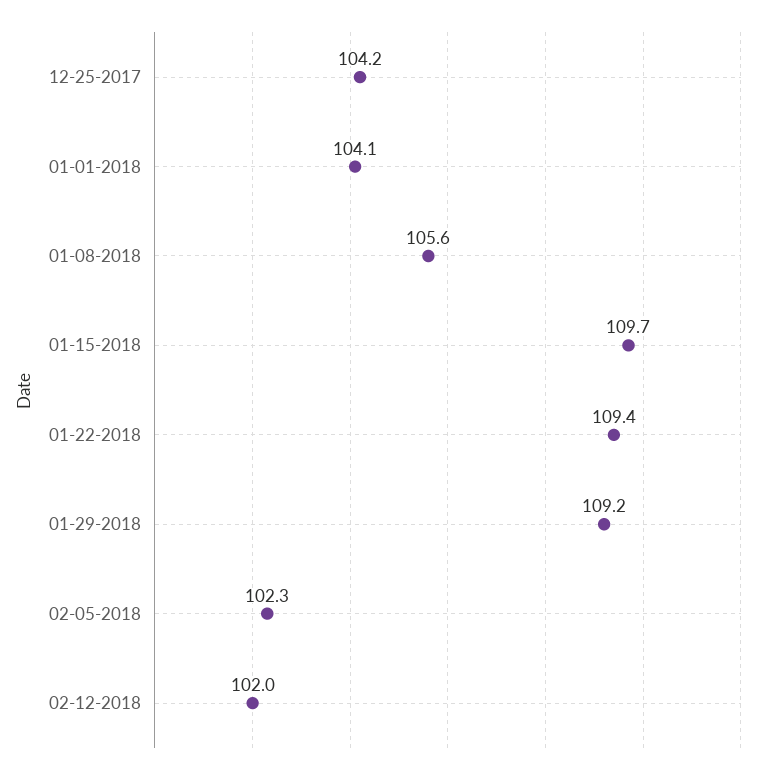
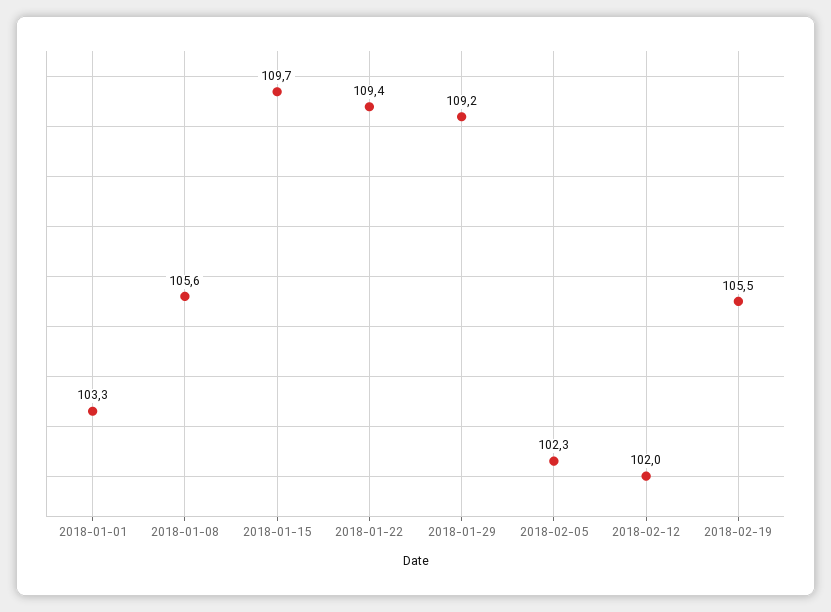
12-25-2017: 104.2 -> none
01-01-2018: 104.1 -> 103.3
2018-02-19: none -> 105.5

